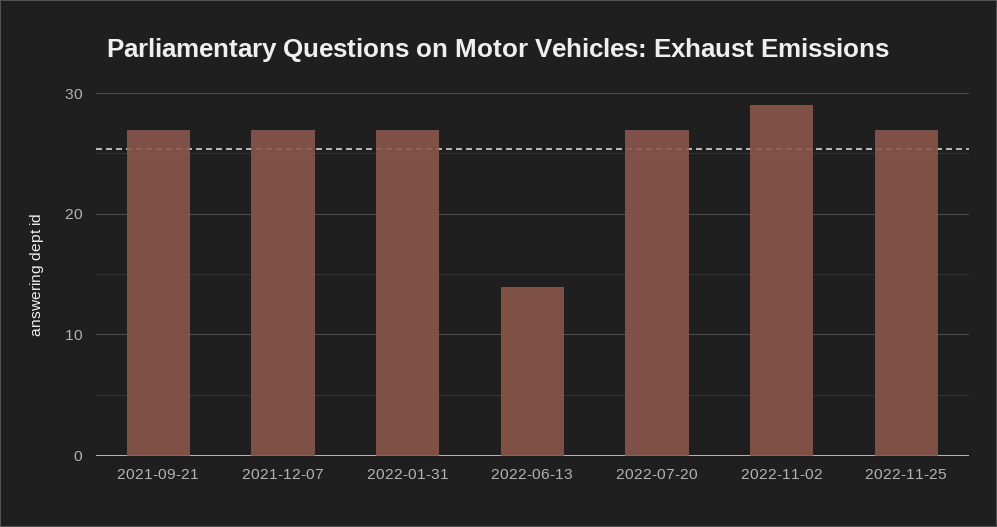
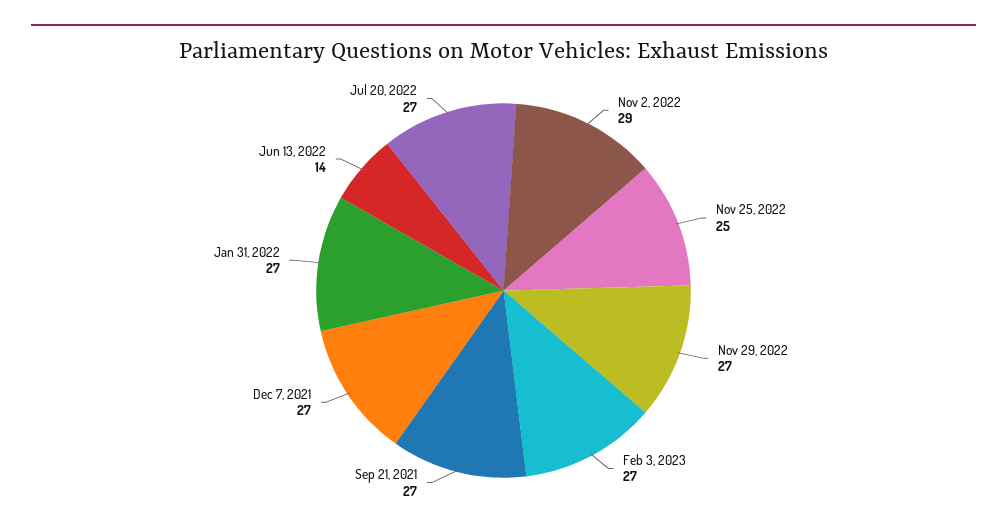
2022-11-25: 27 -> 25
Nov 29, 2022: none -> 27
Feb 3, 2023: none -> 27

